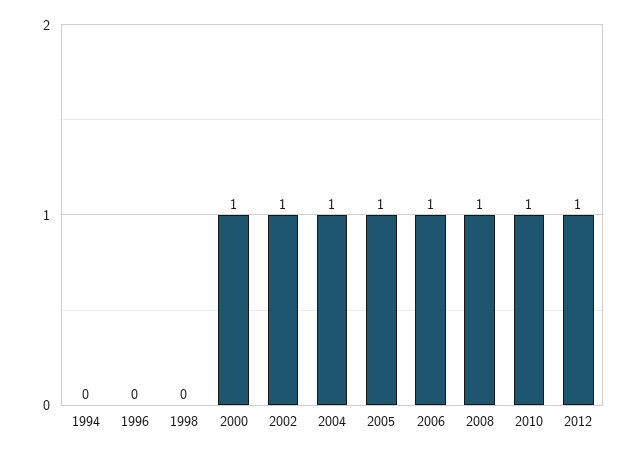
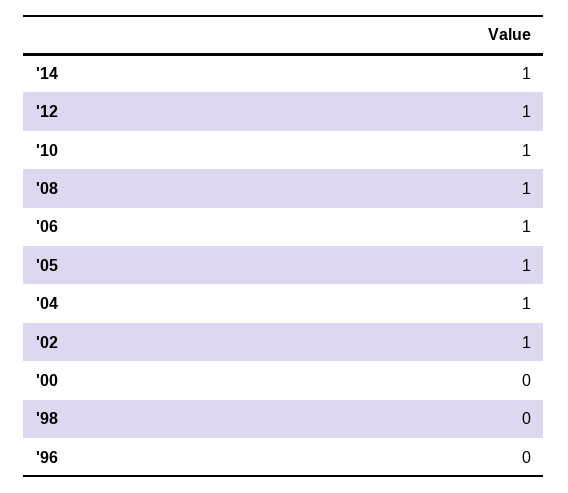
1994: 0 -> none
2000: 1 -> 0
'14: none -> 1

